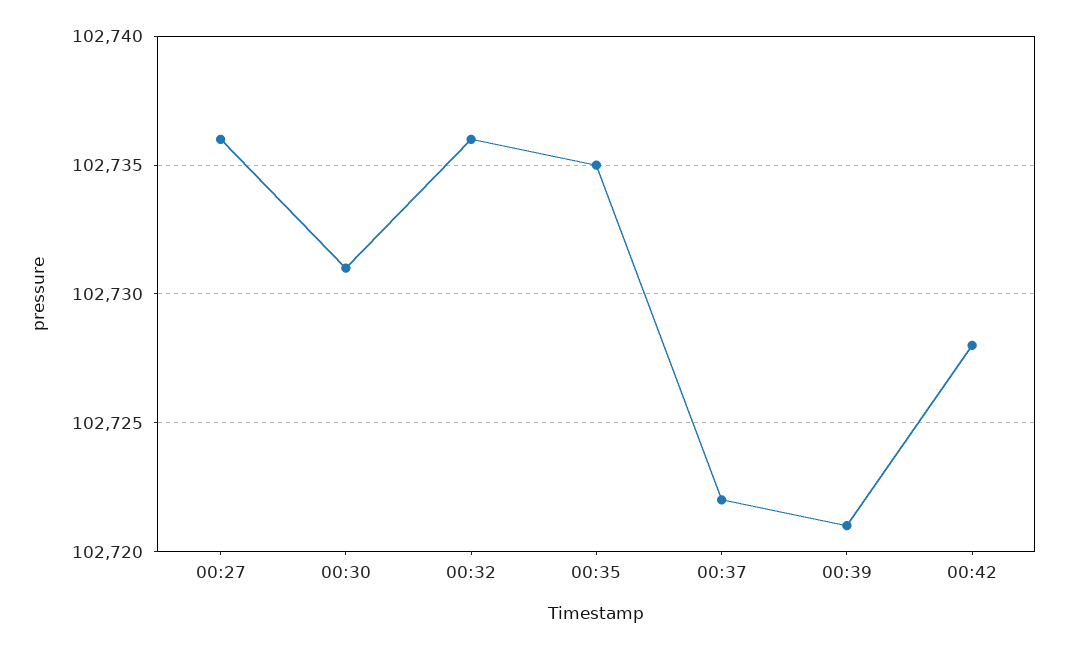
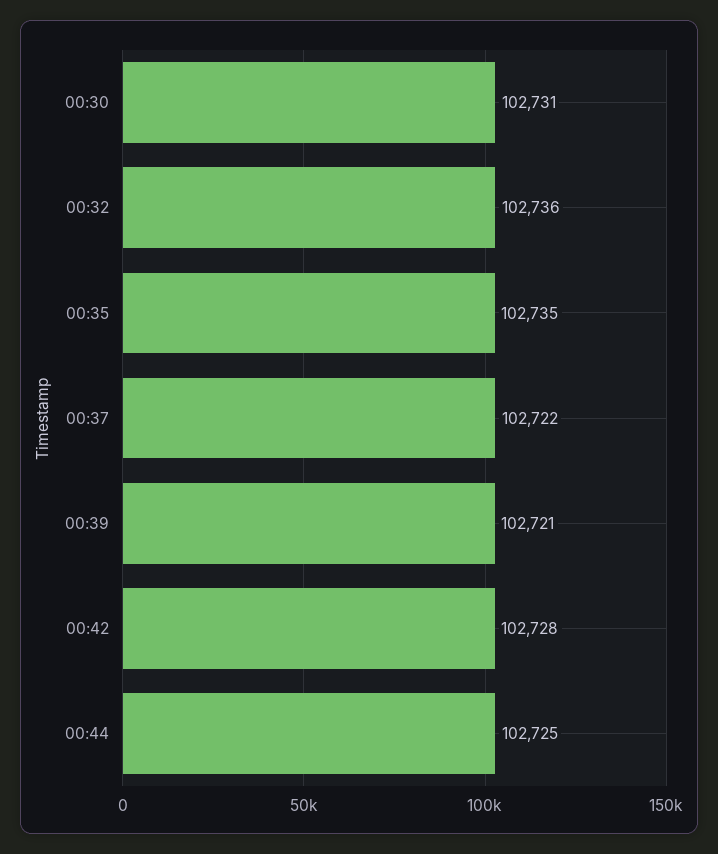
00:27: 102736 -> none
00:44: none -> 102725

